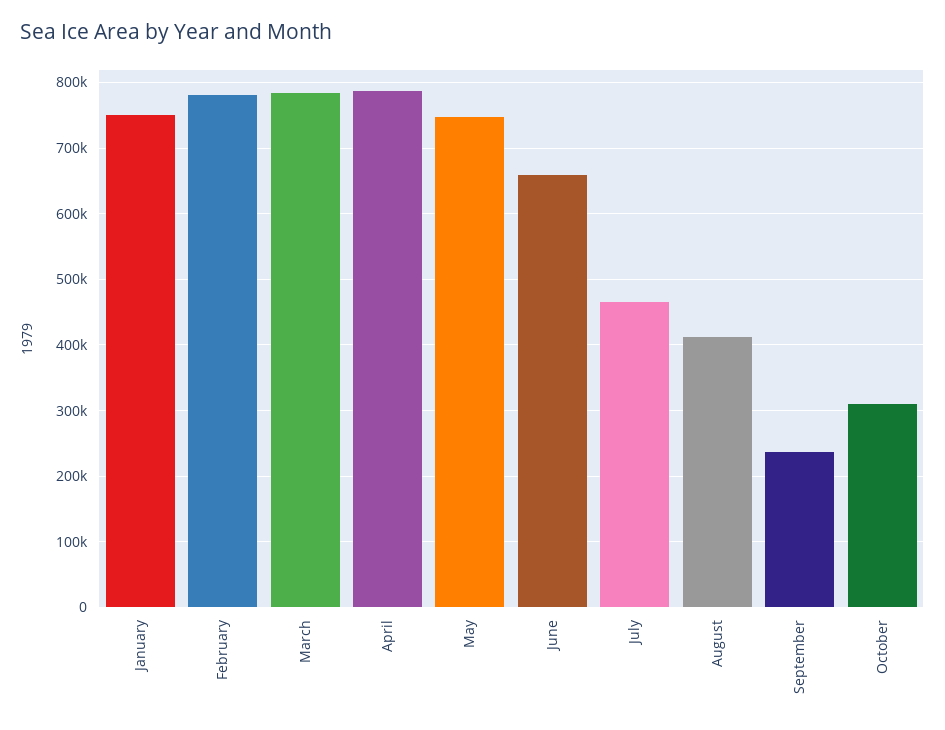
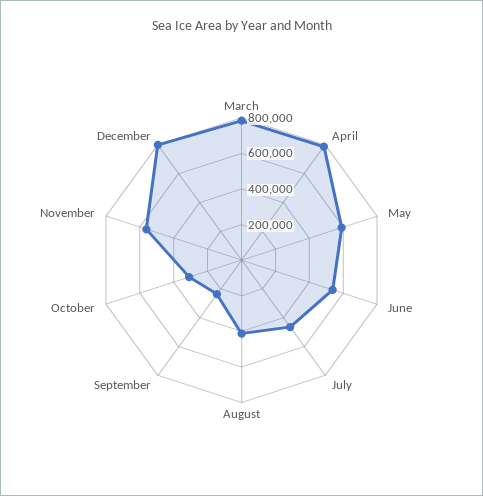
January: 750000 -> none
February: 780000 -> none
May: 750000 -> 600000
June: 660000 -> 550000
November: none -> 550000
December: none -> 800000

